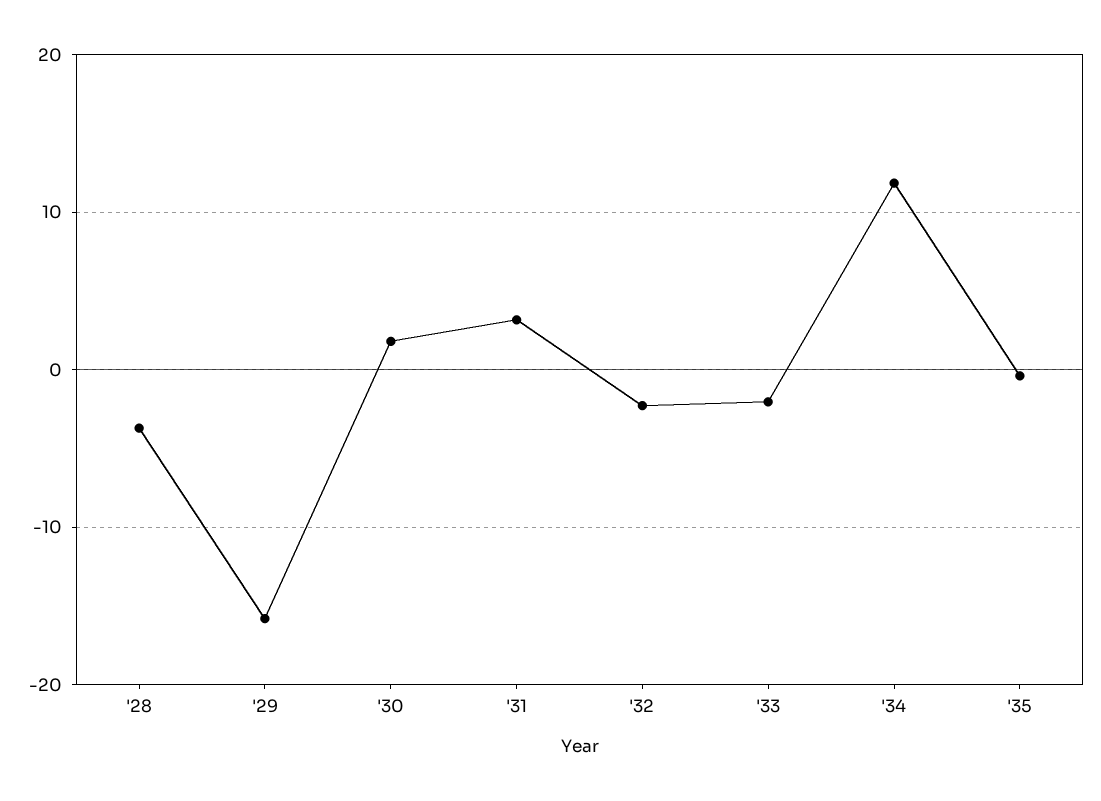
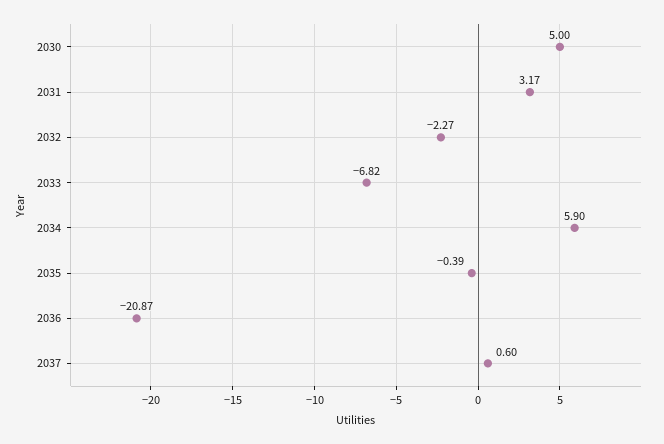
'28: -4 -> none
'29: -16 -> none
'30: 2 -> 5
'33: -2 -> -6.82
'34: 12 -> 5.9
2036: none -> -20.87
2037: none -> 0.6

